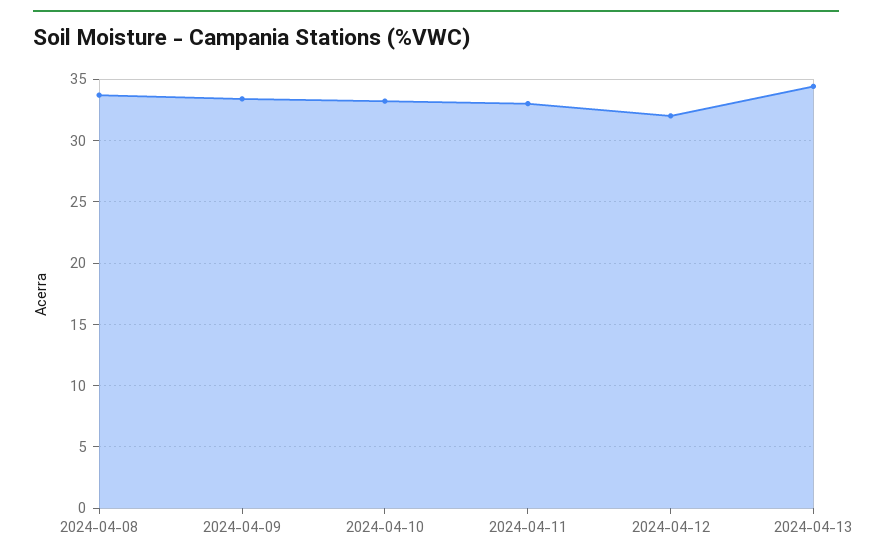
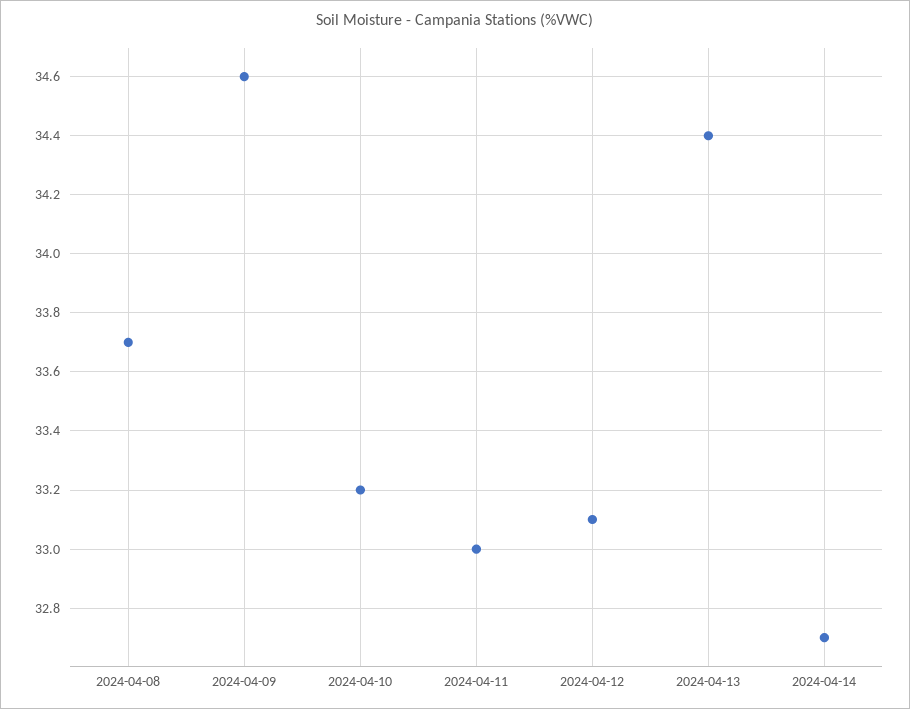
2024-04-09: 33.5 -> 34.6
2024-04-12: 32 -> 33.1
2024-04-14: none -> 32.7

